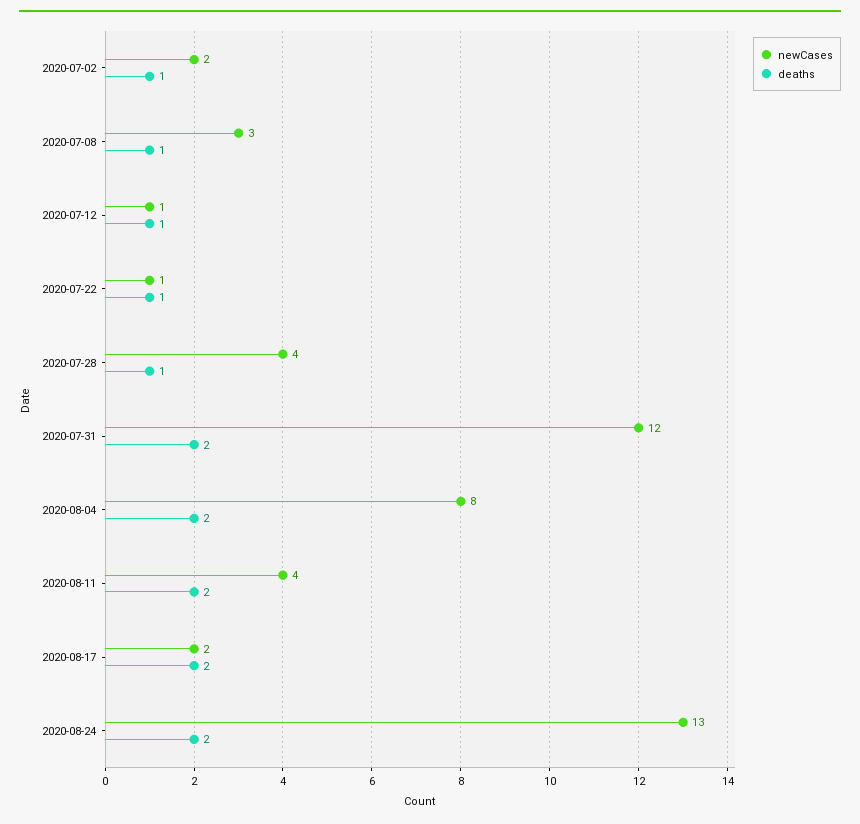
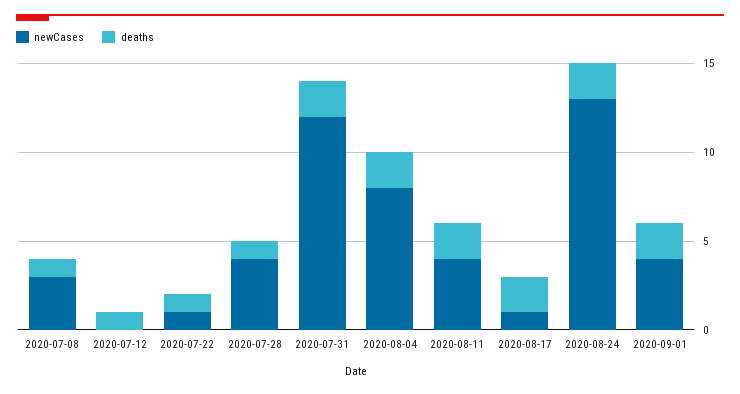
newCases, 2020-07-02: 2 -> none
deaths, 2020-07-02: 1 -> none
newCases, 2020-07-12: 1 -> 0
newCases, 2020-08-17: 2 -> 1
newCases, 2020-09-01: none -> 4
deaths, 2020-09-01: none -> 2

